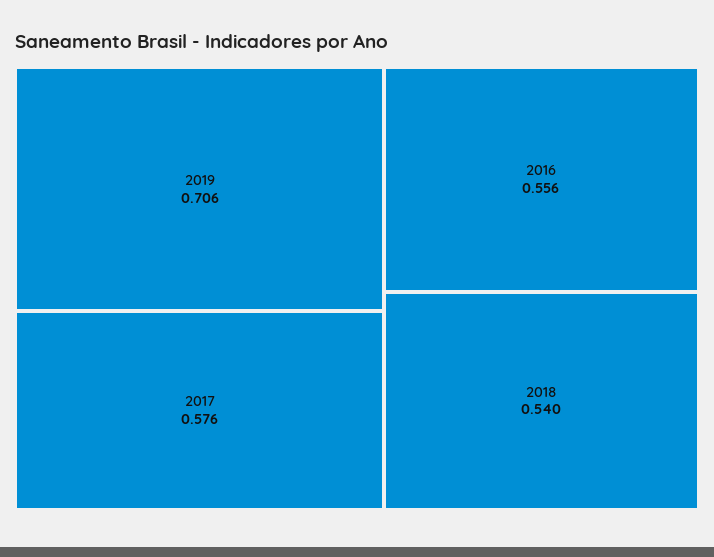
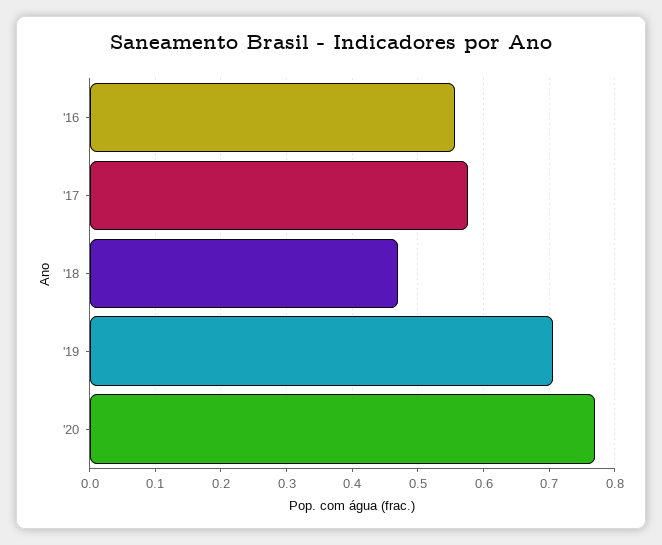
2018: 0.54 -> 0.47
'20: none -> 0.77

